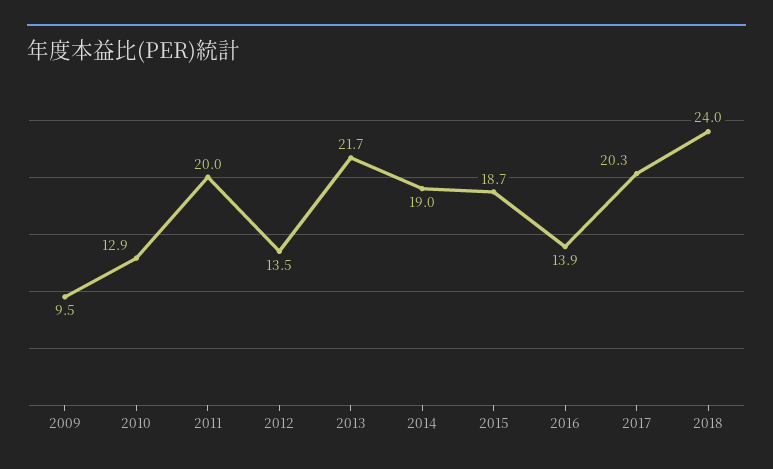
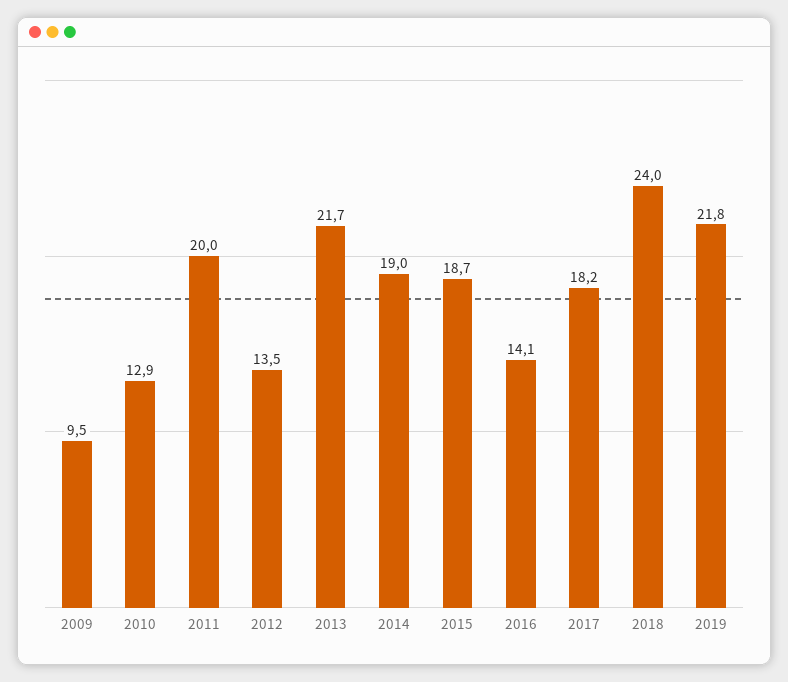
2016: 13.9 -> 14.1
2017: 20.3 -> 18.2
2019: none -> 21.8

